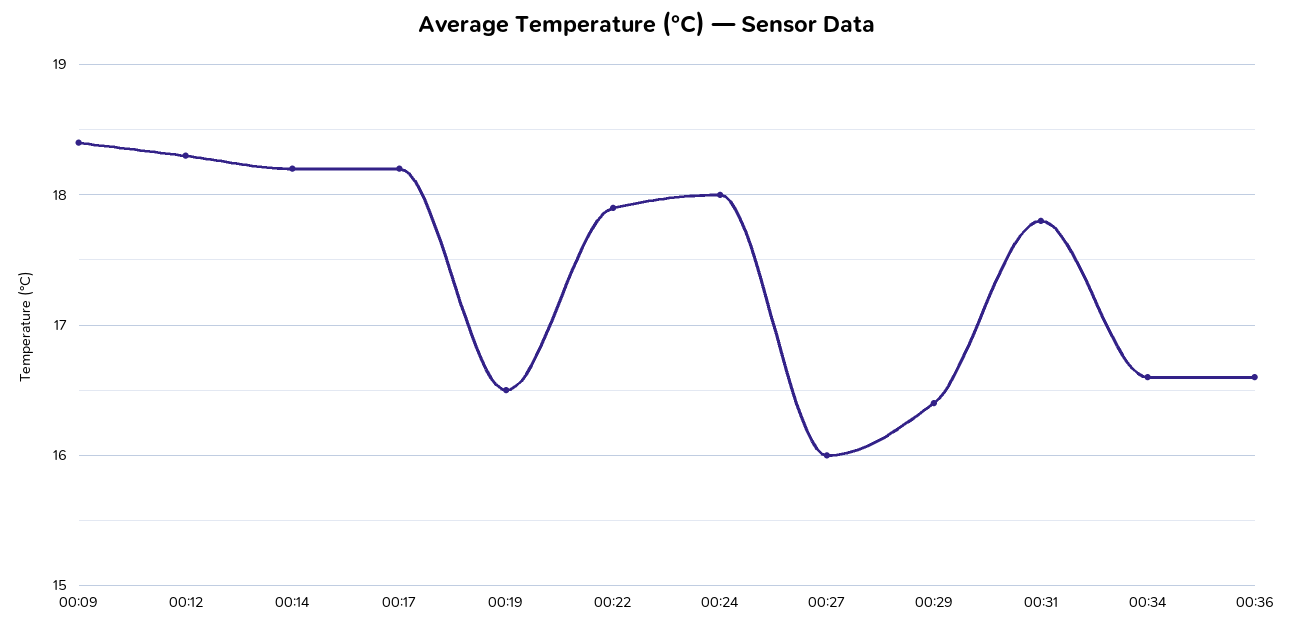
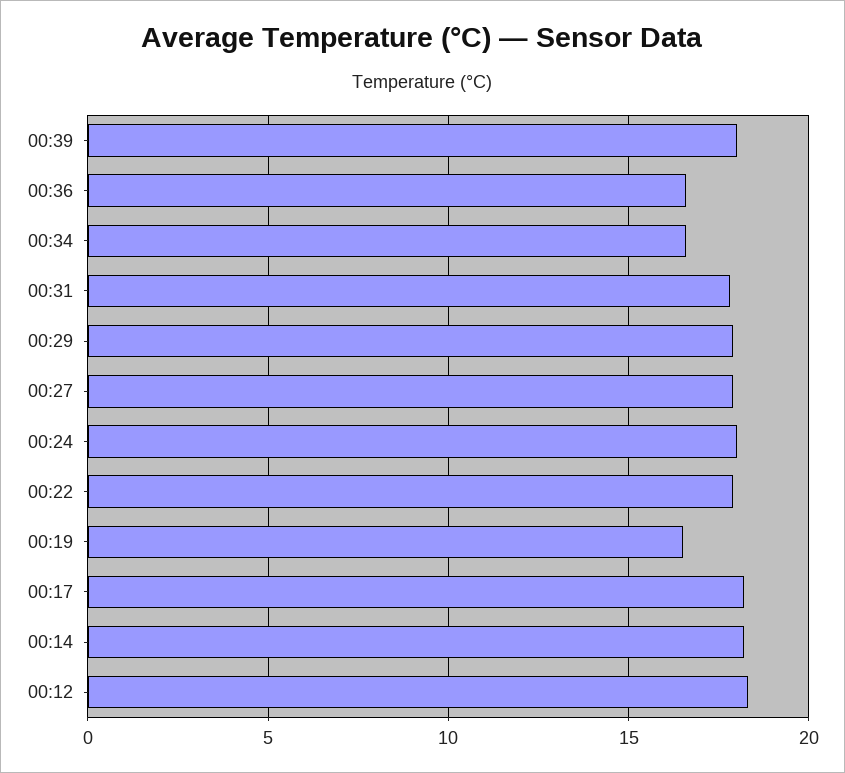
00:09: 18.4 -> none
00:27: 16 -> 18
00:29: 16.4 -> 18
00:39: none -> 18

